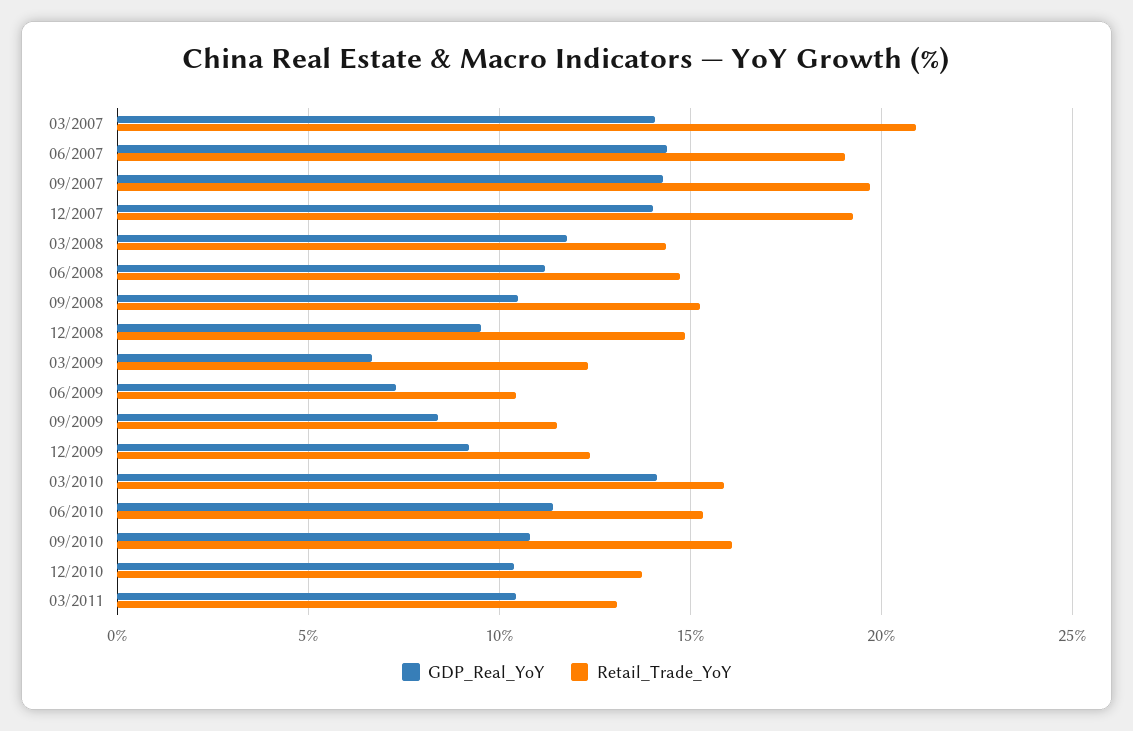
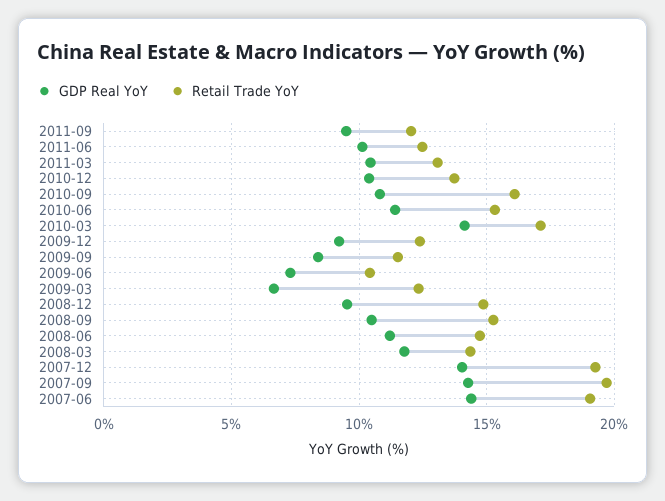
GDP_Real_YoY, 03/2007: 14 -> none
Retail_Trade_YoY, 03/2007: 21 -> none
Retail_Trade_YoY, 03/2010: 16 -> 17
GDP_Real_YoY, 2011-09: none -> 9.5
Retail_Trade_YoY, 2011-09: none -> 12
GDP_Real_YoY, 2011-06: none -> 10
Retail_Trade_YoY, 2011-06: none -> 12.5

